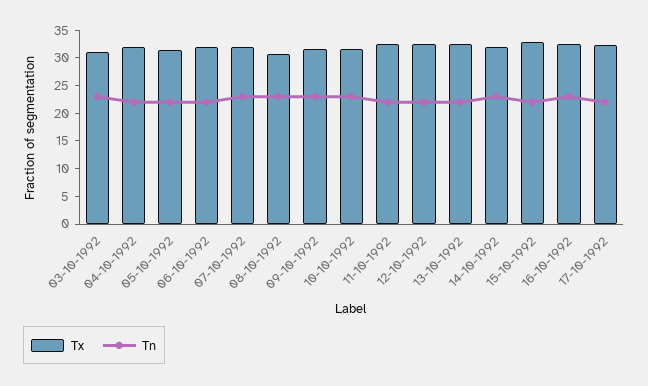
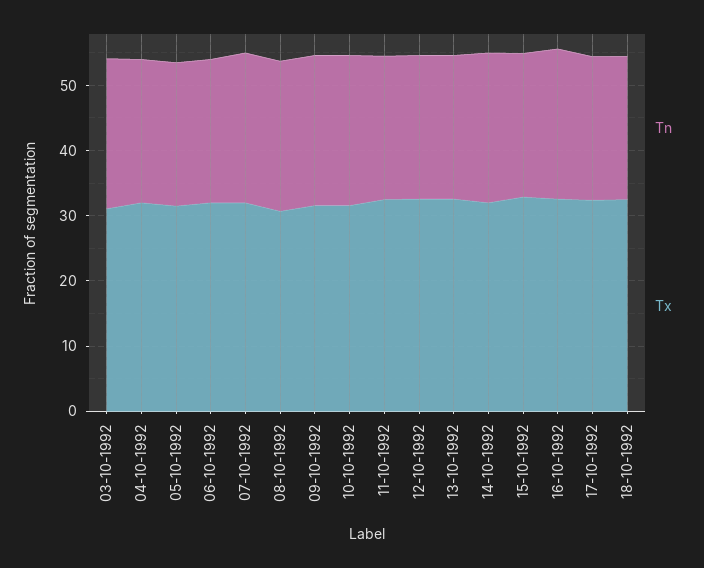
Tn, 18-10-1992: none -> 22
Tx, 18-10-1992: none -> 32

